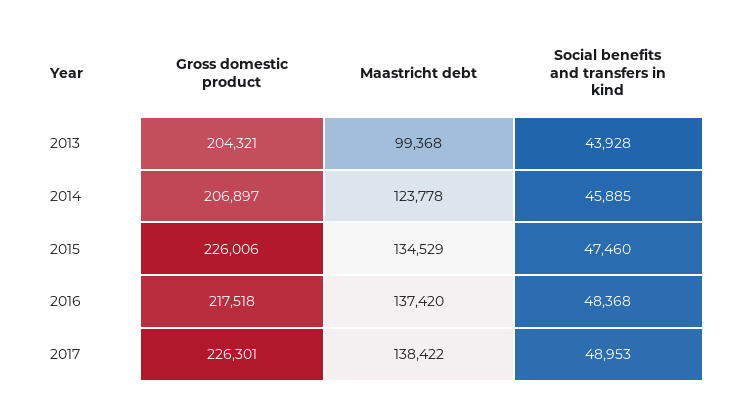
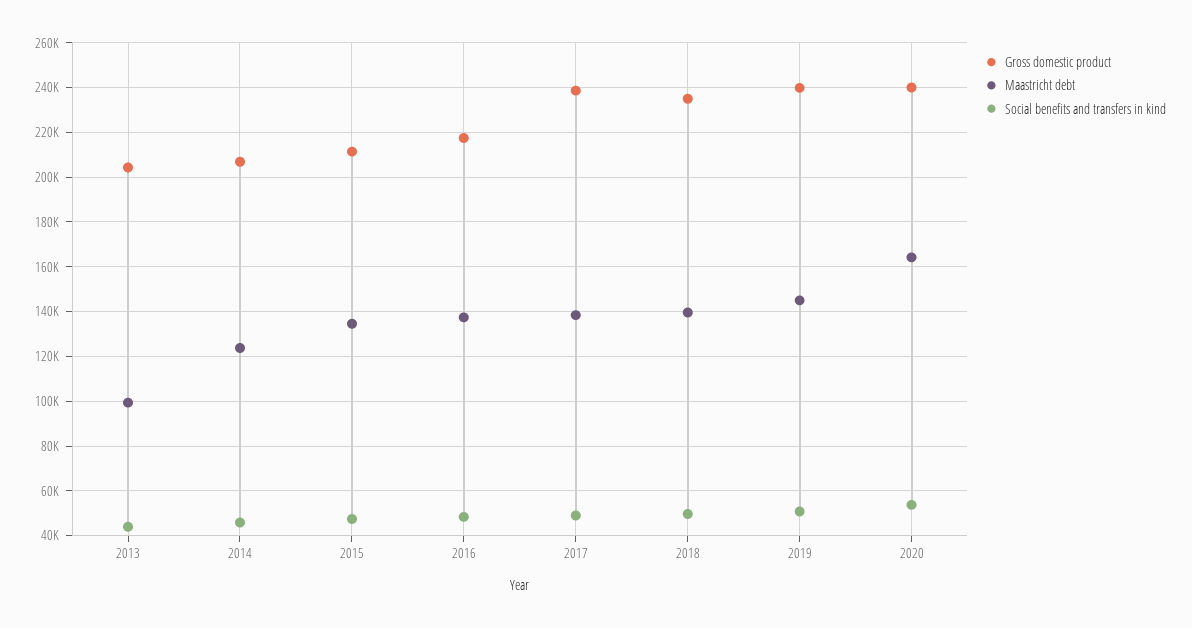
Gross domestic product, 2015: 226006 -> 210000
Gross domestic product, 2017: 226301 -> 240000
Gross domestic product, 2018: none -> 235000
Maastricht debt, 2018: none -> 140000
Social benefits and transfers in kind, 2018: none -> 50000
Gross domestic product, 2019: none -> 240000
Maastricht debt, 2019: none -> 145000
Social benefits and transfers in kind, 2019: none -> 50000
Gross domestic product, 2020: none -> 240000
Maastricht debt, 2020: none -> 165000
Social benefits and transfers in kind, 2020: none -> 55000

